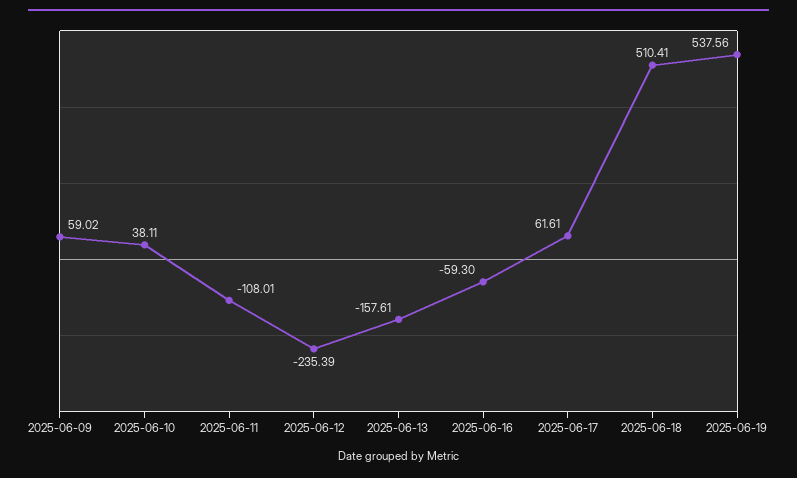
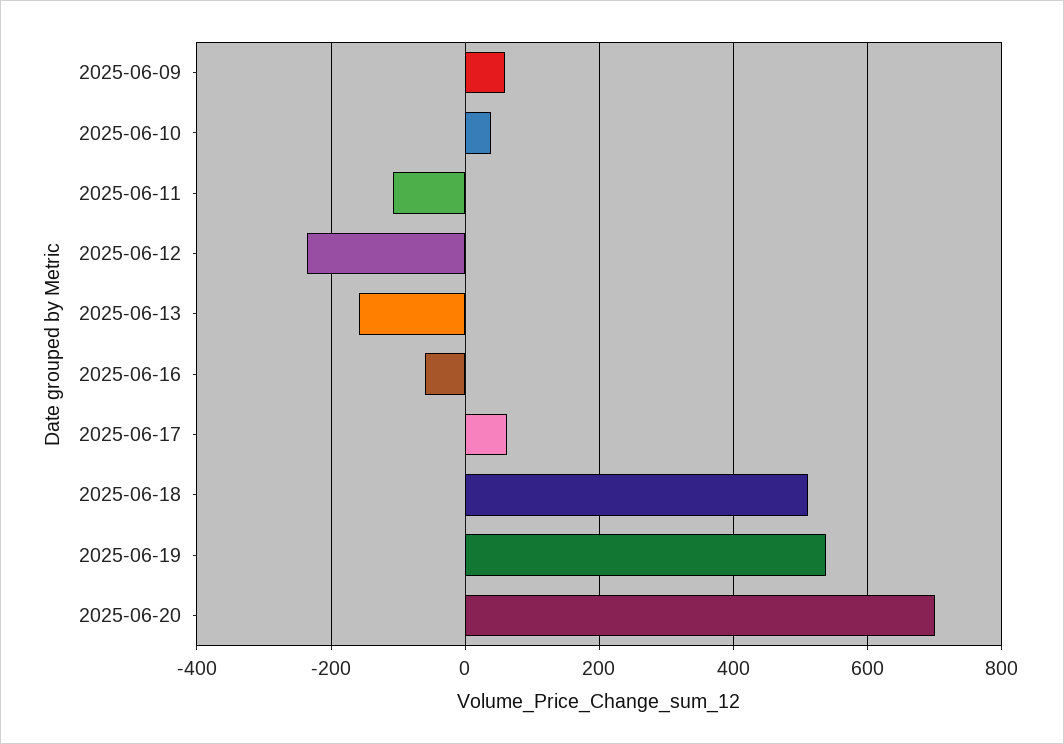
2025-06-20: none -> 700

